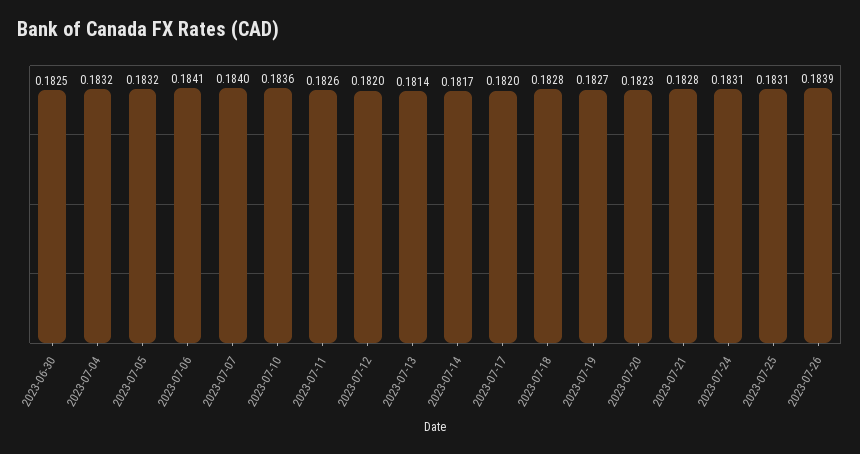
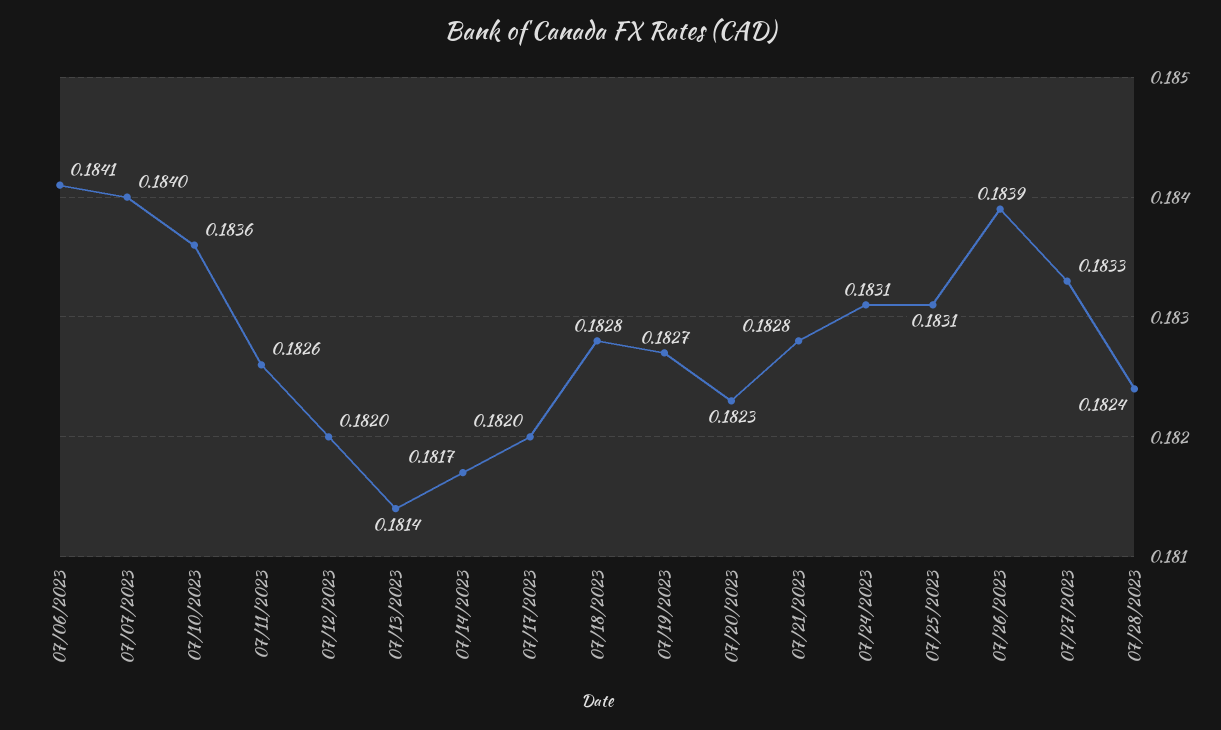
2023-06-30: 0.1825 -> none
2023-07-04: 0.1832 -> none
2023-07-05: 0.1832 -> none
07/27/2023: none -> 0.1833
07/28/2023: none -> 0.1824

